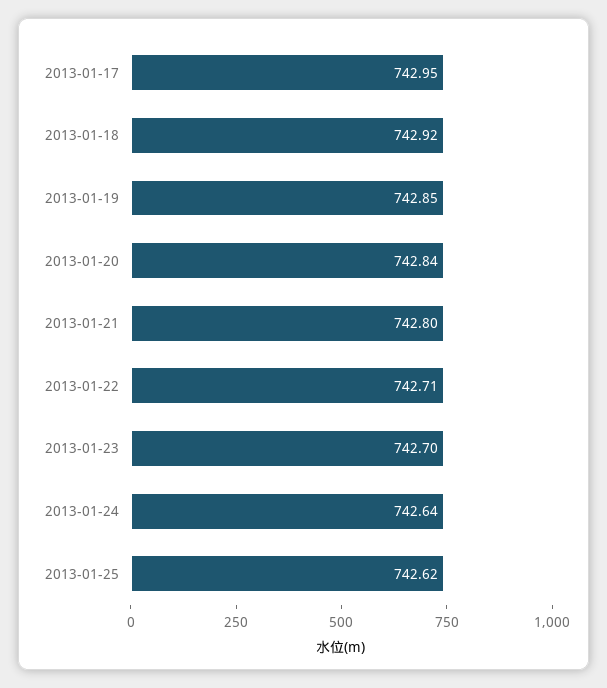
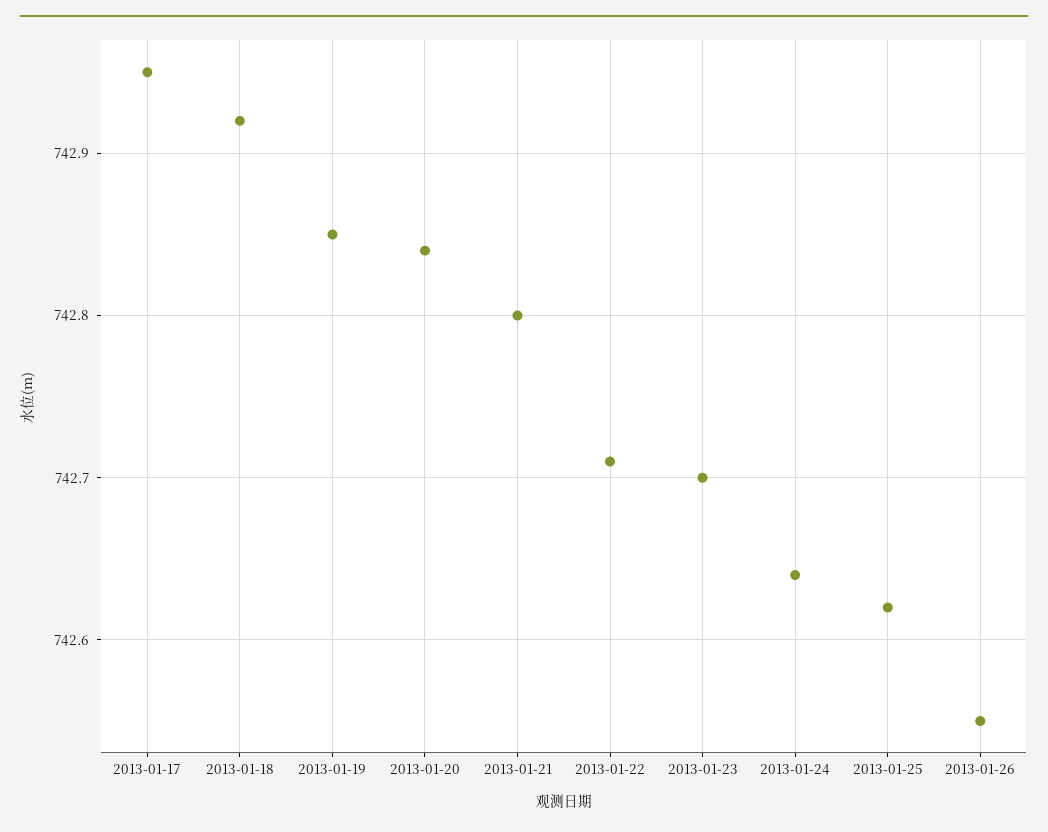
2013-01-26: none -> 742.55

